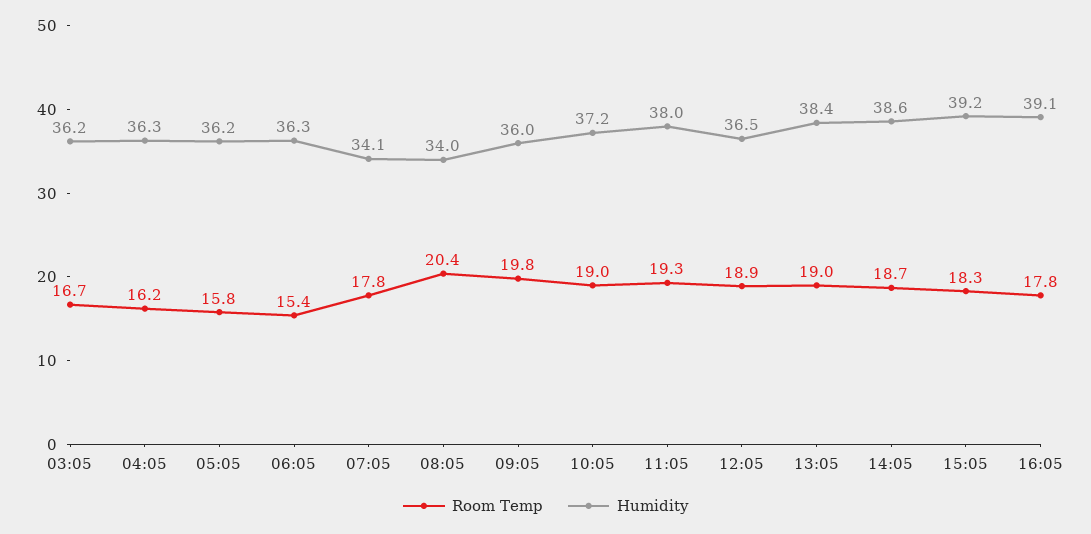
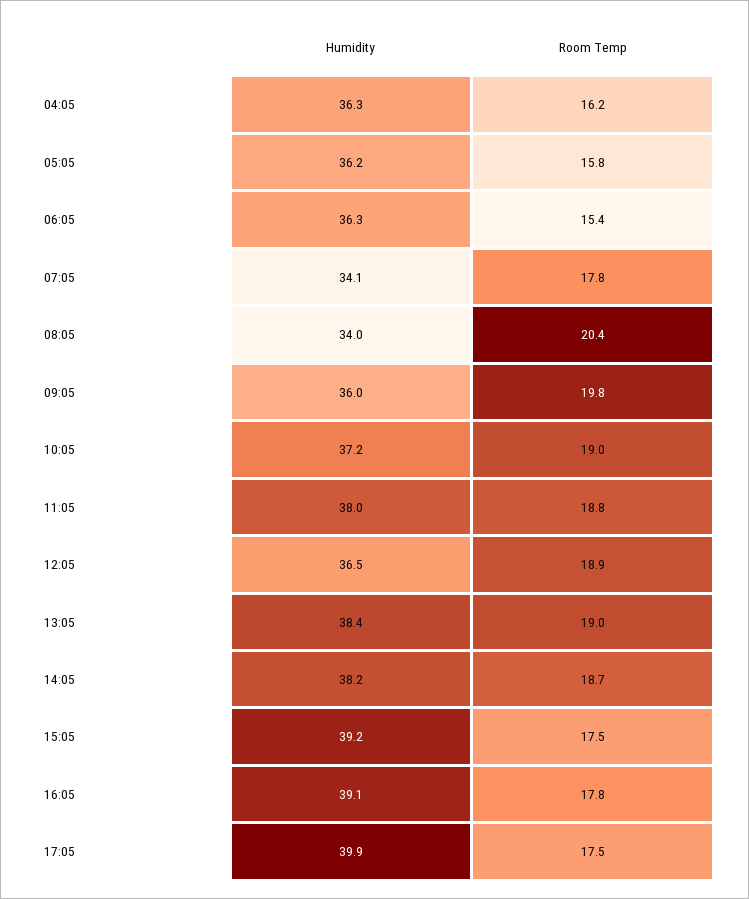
Room Temp, 03:05: 16.7 -> none
Humidity, 03:05: 36.2 -> none
Room Temp, 11:05: 19.3 -> 18.8
Humidity, 14:05: 38.6 -> 38.2
Room Temp, 15:05: 18.3 -> 17.5
Humidity, 17:05: none -> 39.9
Room Temp, 17:05: none -> 17.5

